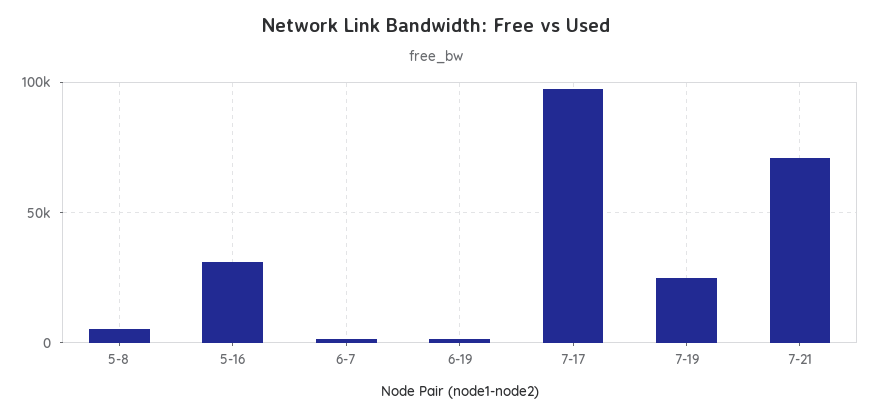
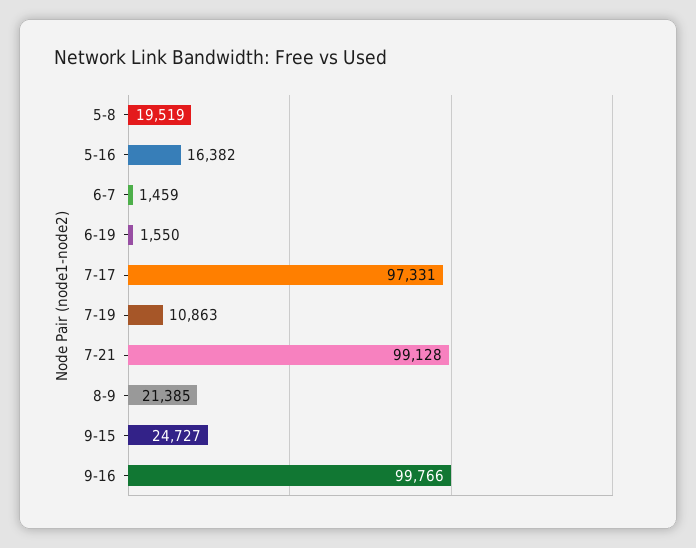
5-8: 5000 -> 19519
5-16: 30000 -> 16382
7-19: 25000 -> 10863
7-21: 70000 -> 99128
8-9: none -> 21385
9-15: none -> 24727
9-16: none -> 99766

